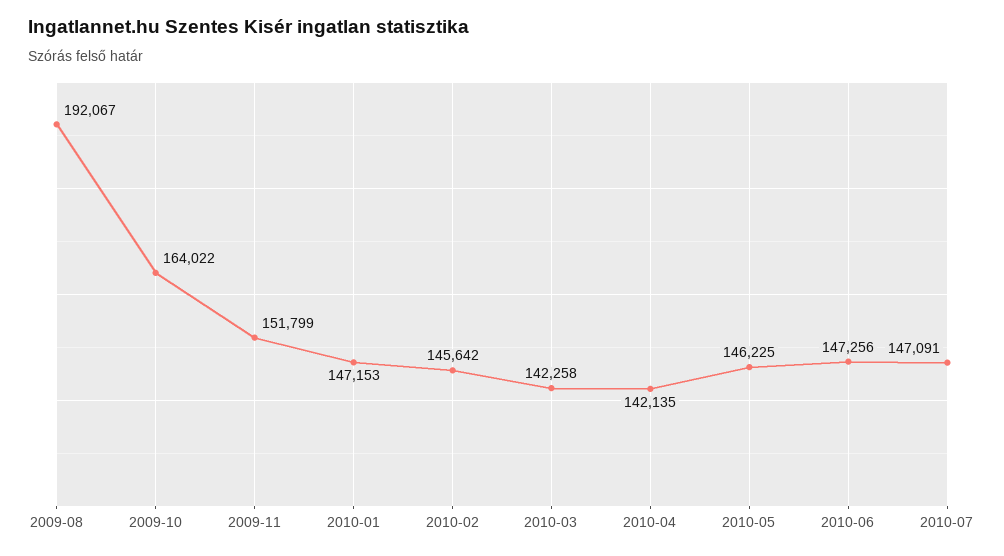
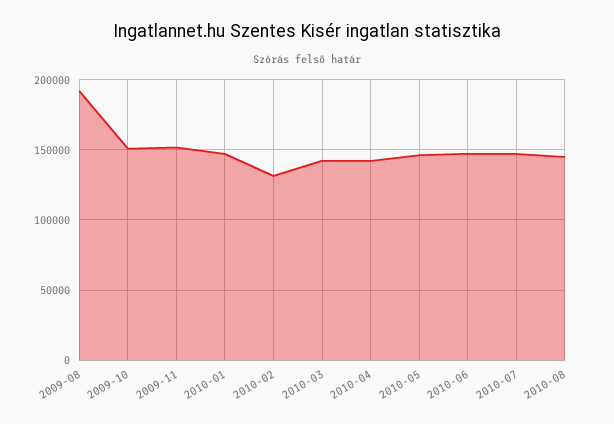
2009-10: 164022 -> 150000
2010-02: 145642 -> 130000
2010-08: none -> 145000

